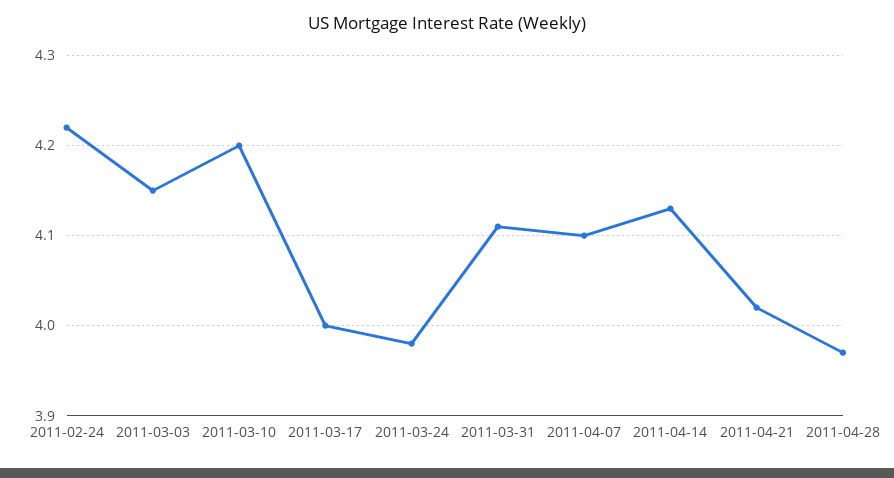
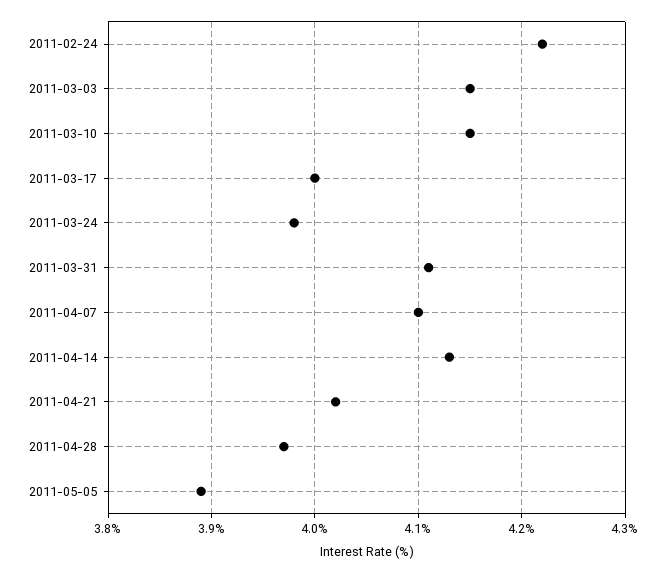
2011-03-10: 4.2 -> 4.15
2011-05-05: none -> 3.89

